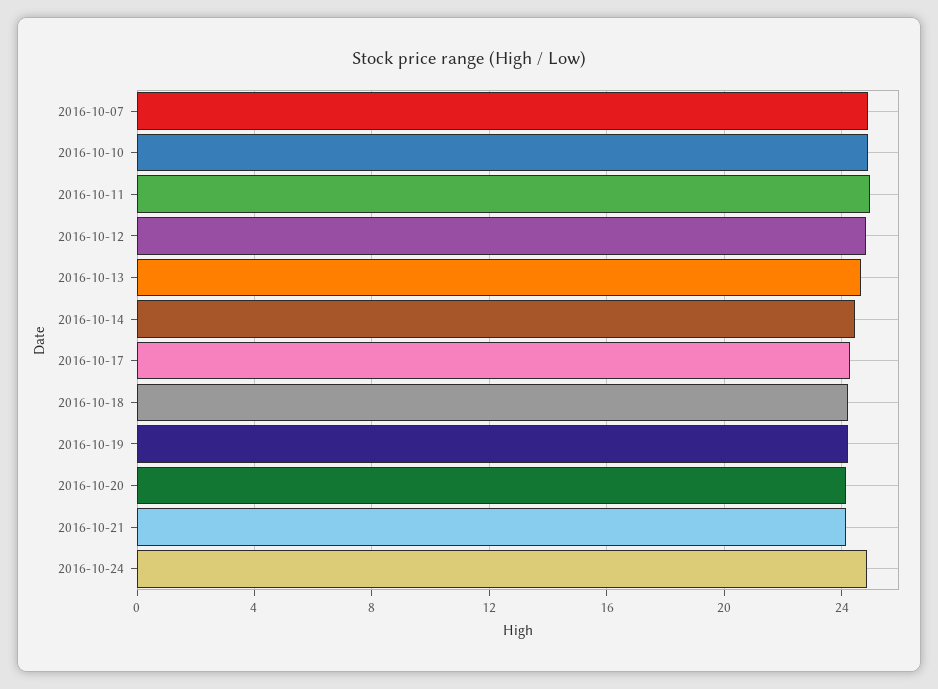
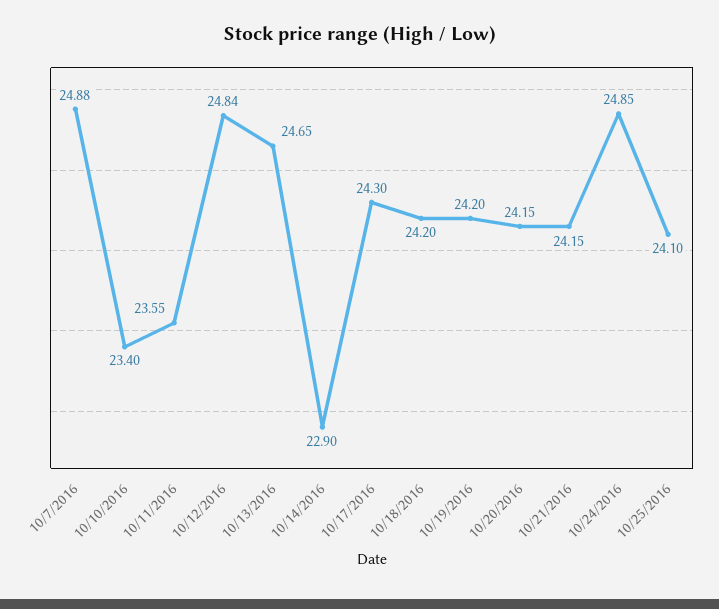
2016-10-10: 25 -> 23.4
2016-10-11: 25 -> 23.55
2016-10-14: 24.5 -> 22.9
10/25/2016: none -> 24.1

